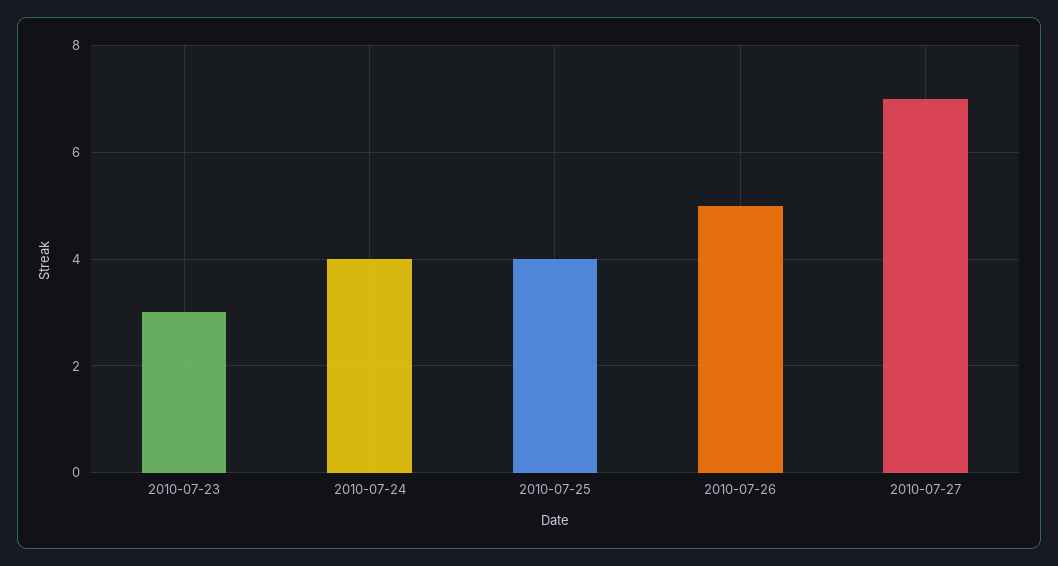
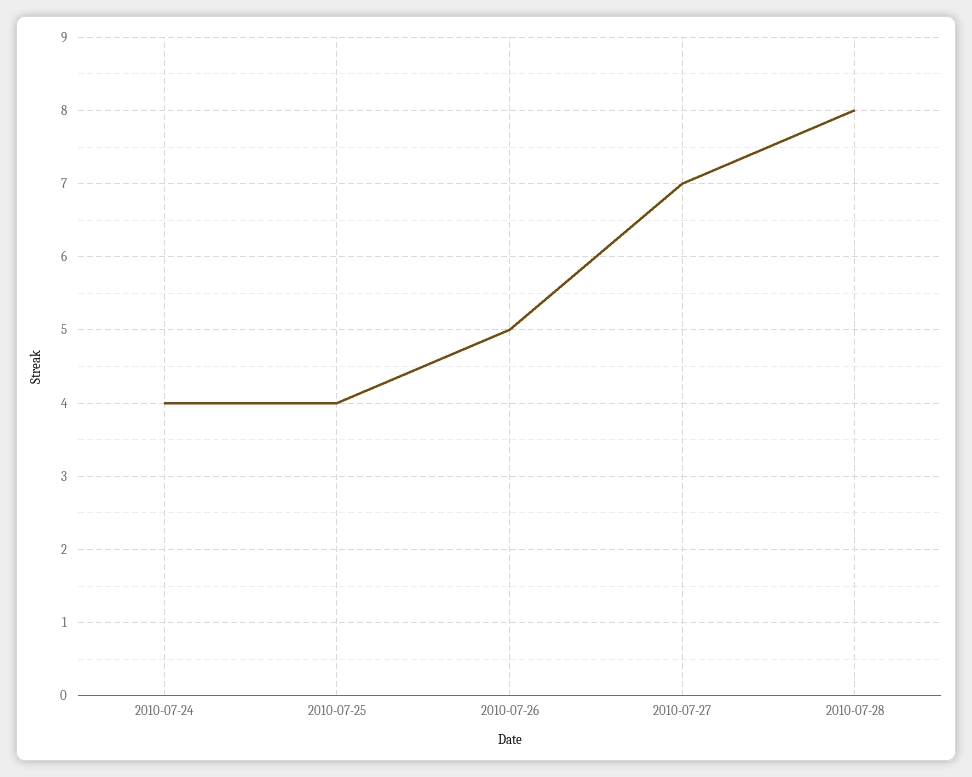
2010-07-23: 3 -> none
2010-07-28: none -> 8

